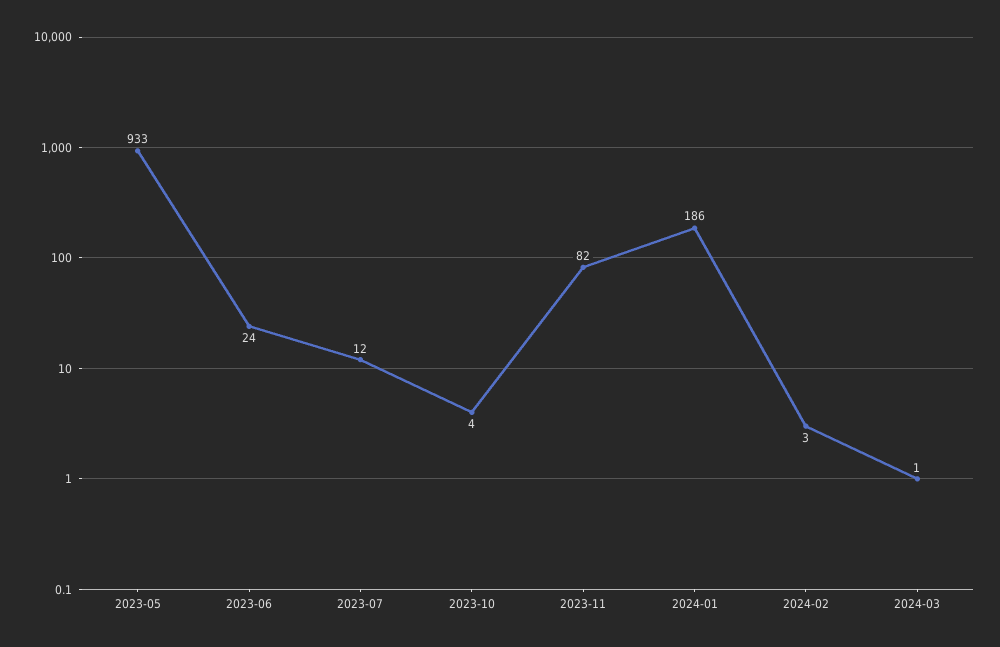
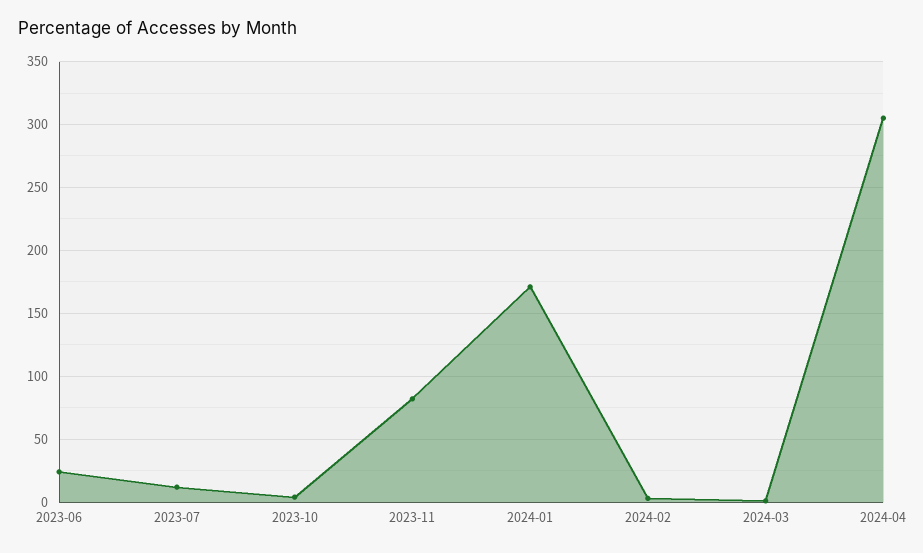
2023-05: 933 -> none
2024-01: 186 -> 170
2024-04: none -> 305

